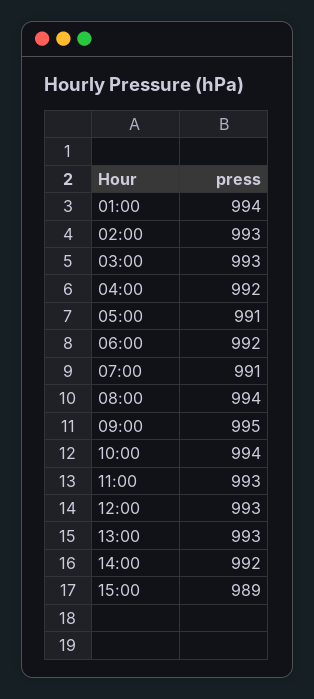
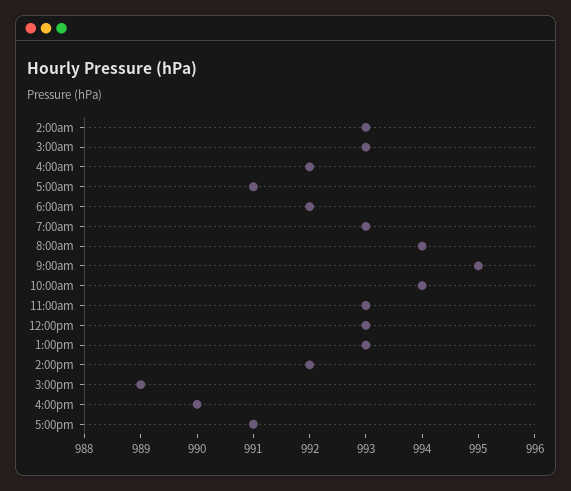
01:00: 994 -> none
07:00: 991 -> 993
4:00pm: none -> 990
5:00pm: none -> 991

